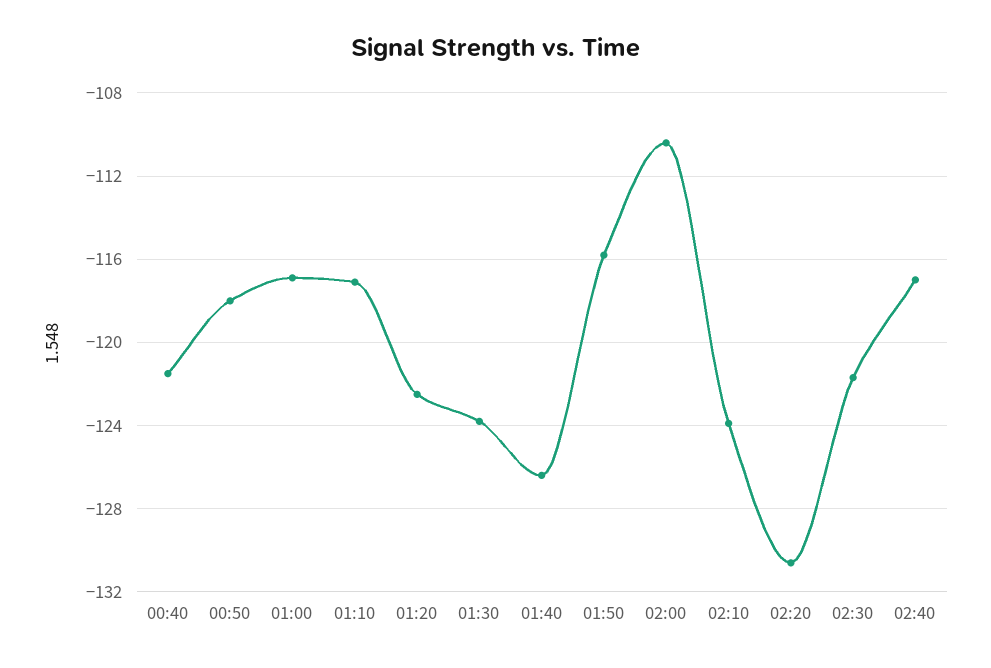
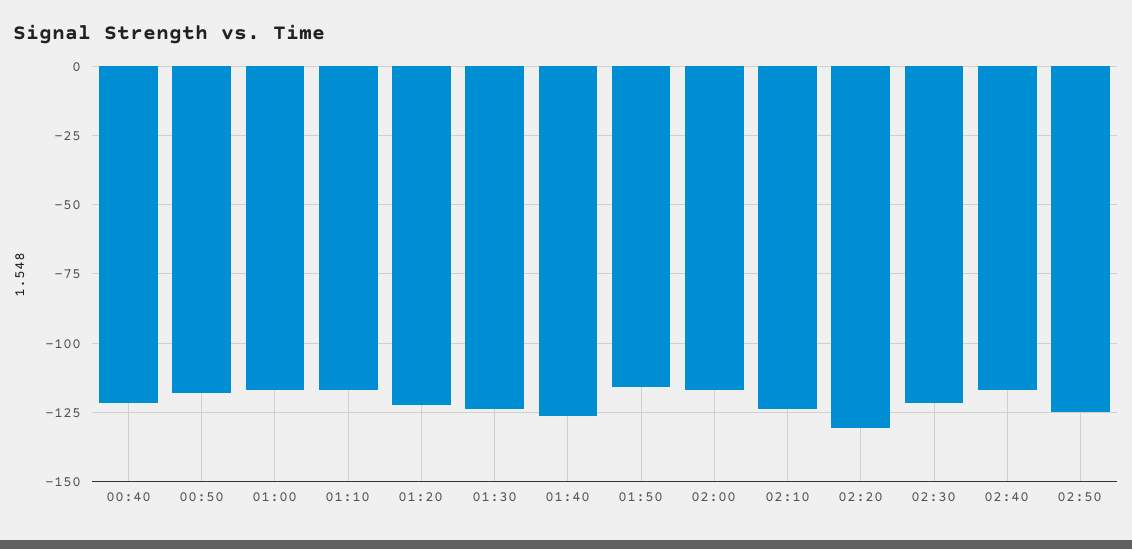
02:00: -110.5 -> -117.5
02:50: none -> -125

